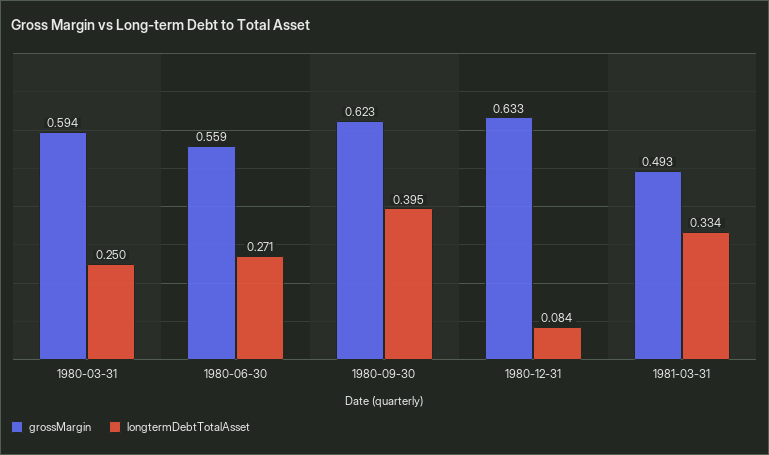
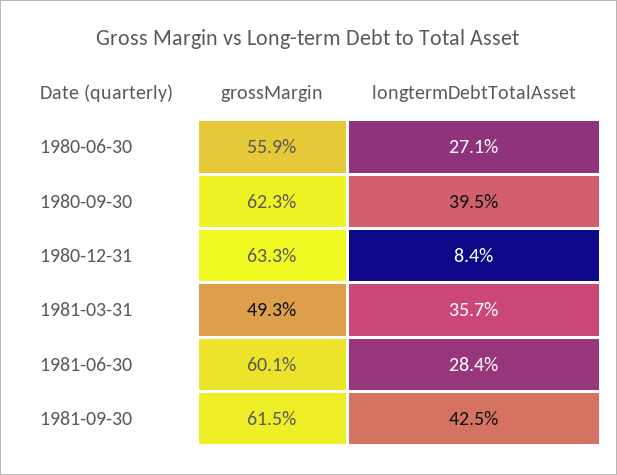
grossMargin, 1980-03-31: 0.594 -> none
longtermDebtTotalAsset, 1980-03-31: 0.25 -> none
longtermDebtTotalAsset, 1981-03-31: 0.334 -> 0.357
grossMargin, 1981-06-30: none -> 0.601
longtermDebtTotalAsset, 1981-06-30: none -> 0.284
grossMargin, 1981-09-30: none -> 0.615
longtermDebtTotalAsset, 1981-09-30: none -> 0.425

